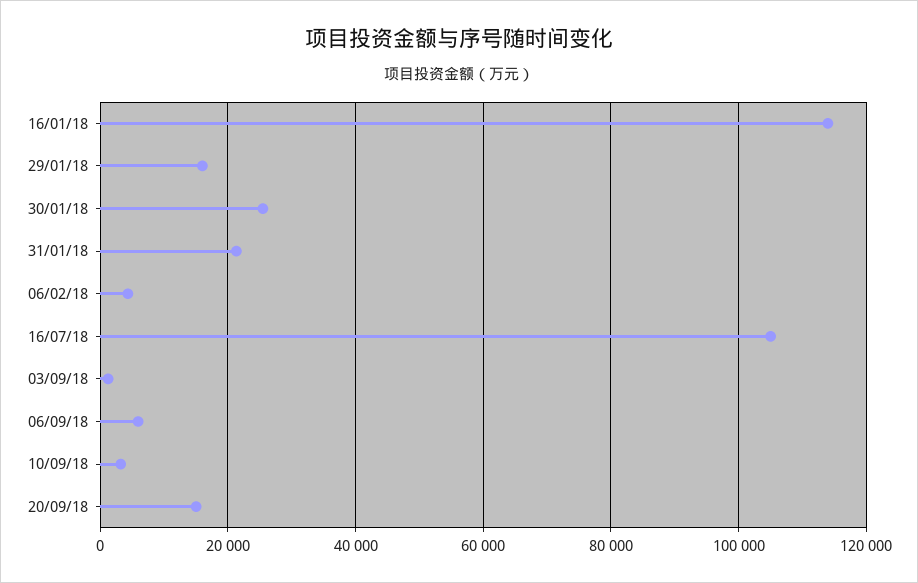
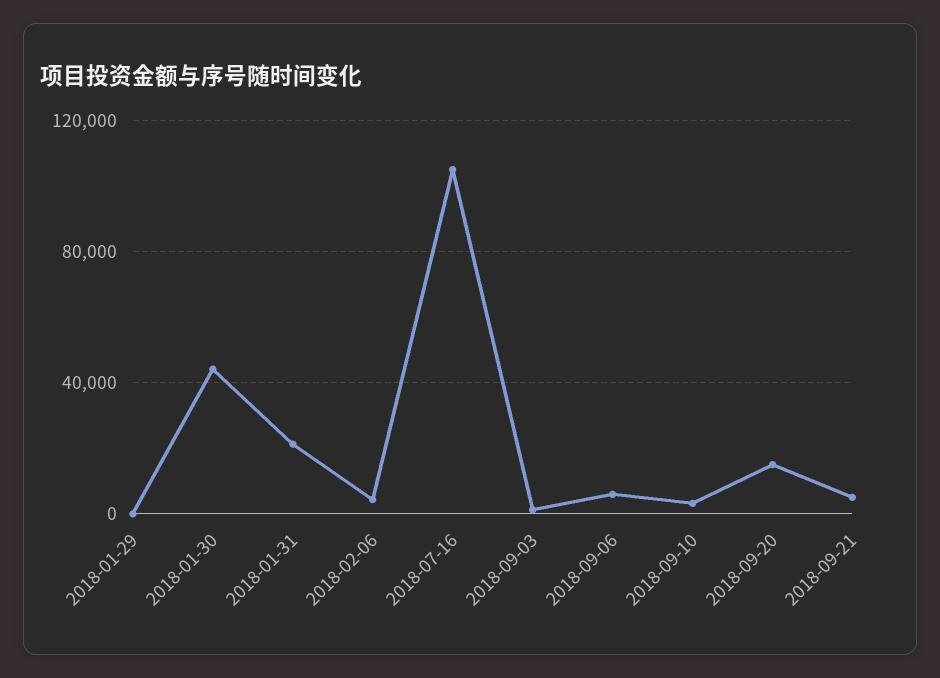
16/01/18: 114000 -> none
29/01/18: 16000 -> 0
30/01/18: 26000 -> 45000
2018-09-21: none -> 5000

